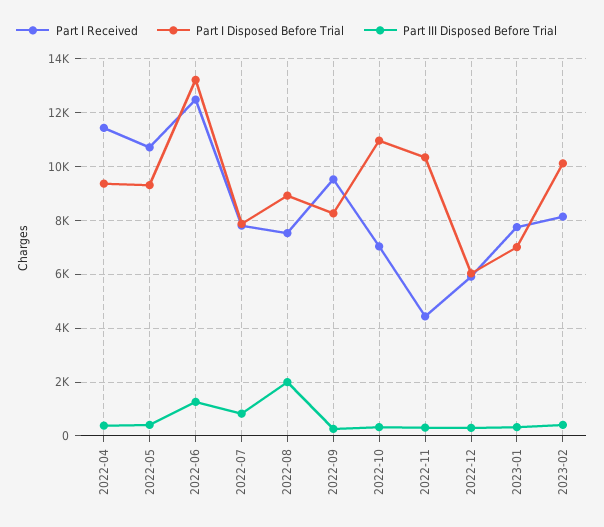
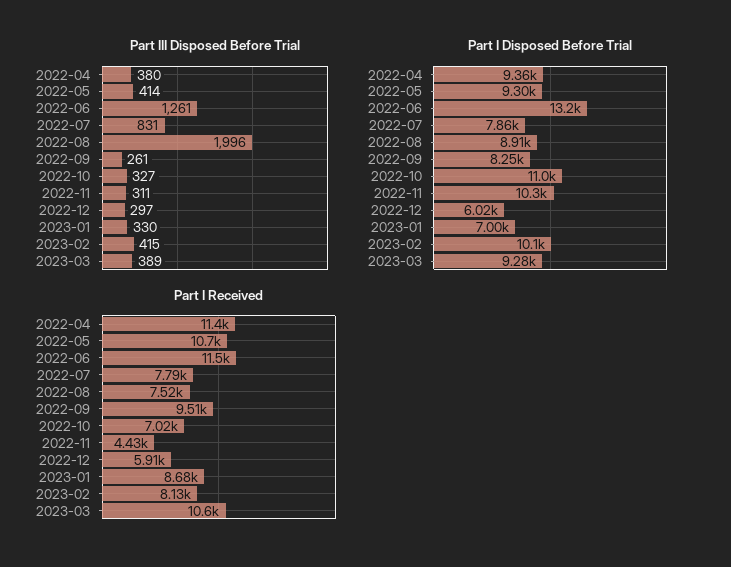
Part I Received, 2022-06: 12500 -> 11500
Part I Received, 2023-01: 7750 -> 8680
Part III Disposed Before Trial, 2023-03: none -> 389
Part I Disposed Before Trial, 2023-03: none -> 9280
Part I Received, 2023-03: none -> 10600

